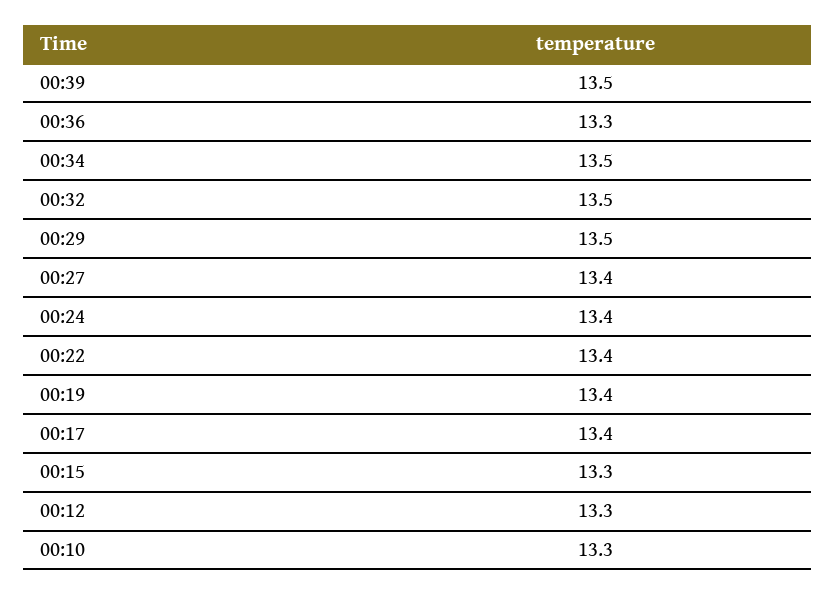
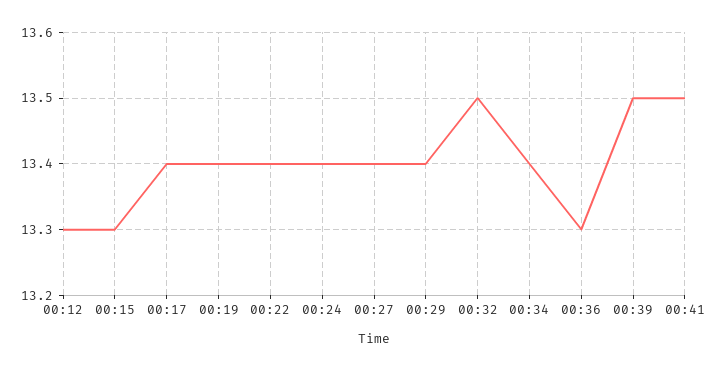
00:34: 13.5 -> 13.4
00:29: 13.5 -> 13.4
00:10: 13.3 -> none
00:41: none -> 13.5

